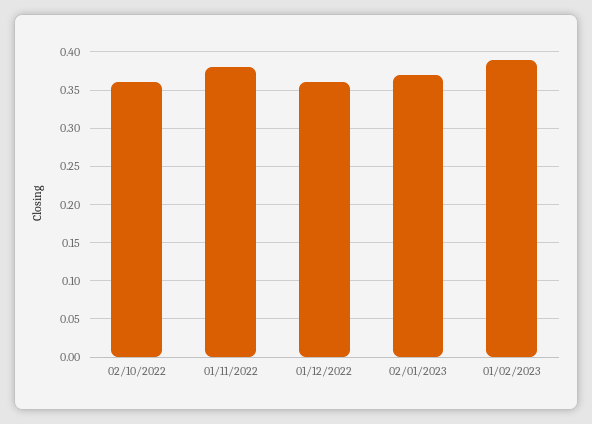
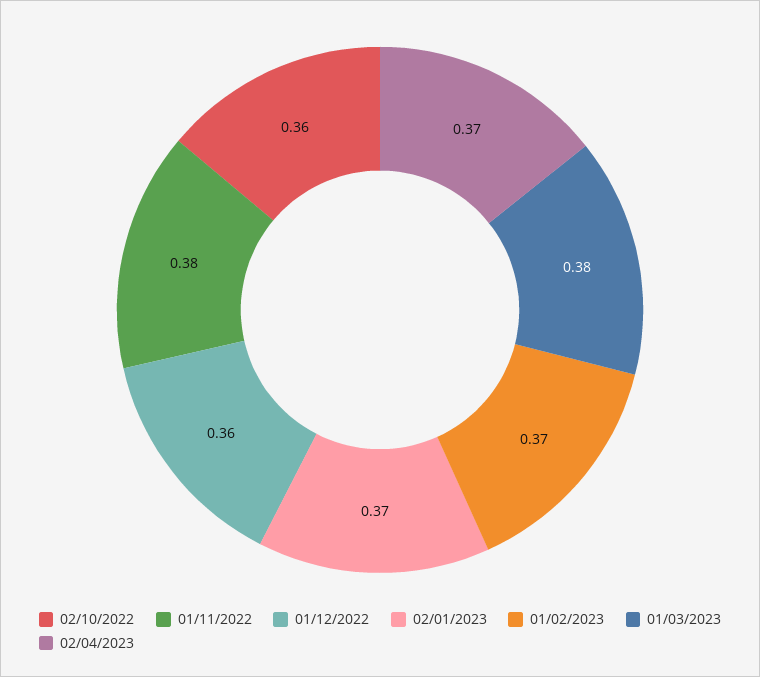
01/02/2023: 0.39 -> 0.37
01/03/2023: none -> 0.38
02/04/2023: none -> 0.37

